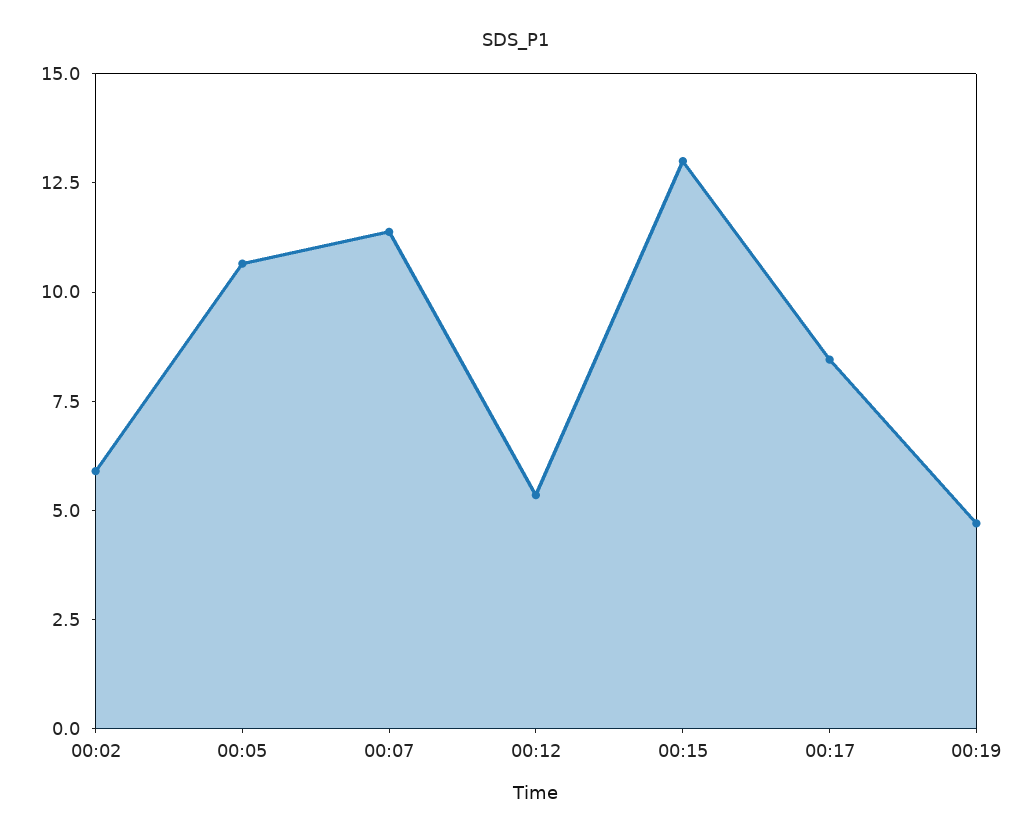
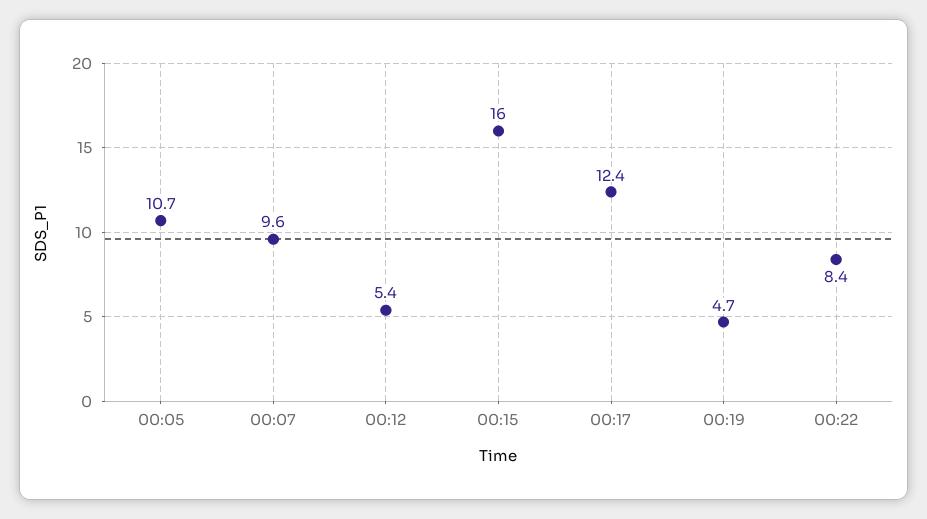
00:02: 6 -> none
00:07: 11.5 -> 9.6
00:15: 13 -> 16
00:17: 8.5 -> 12.4
00:22: none -> 8.4

